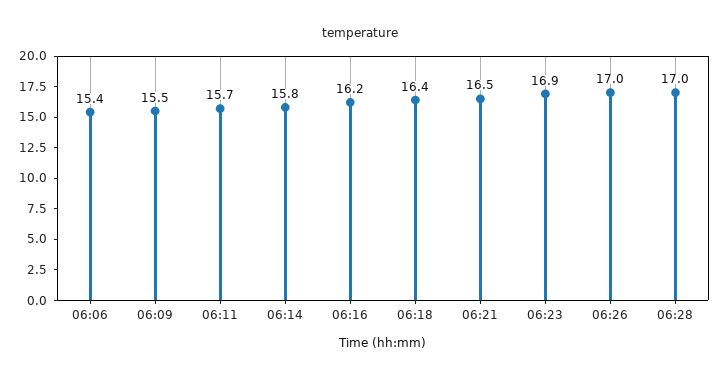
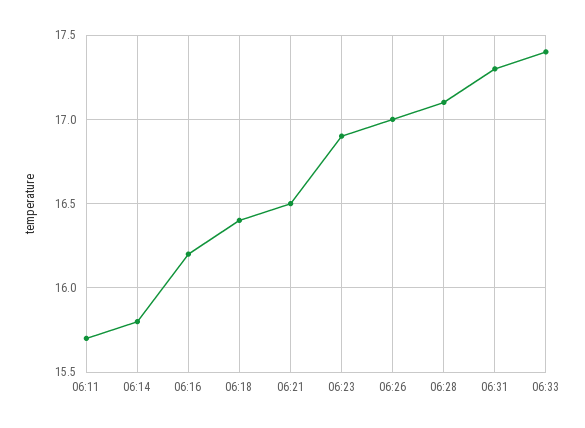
06:06: 15.4 -> none
06:09: 15.5 -> none
06:28: 17 -> 17.1
06:31: none -> 17.3
06:33: none -> 17.4

